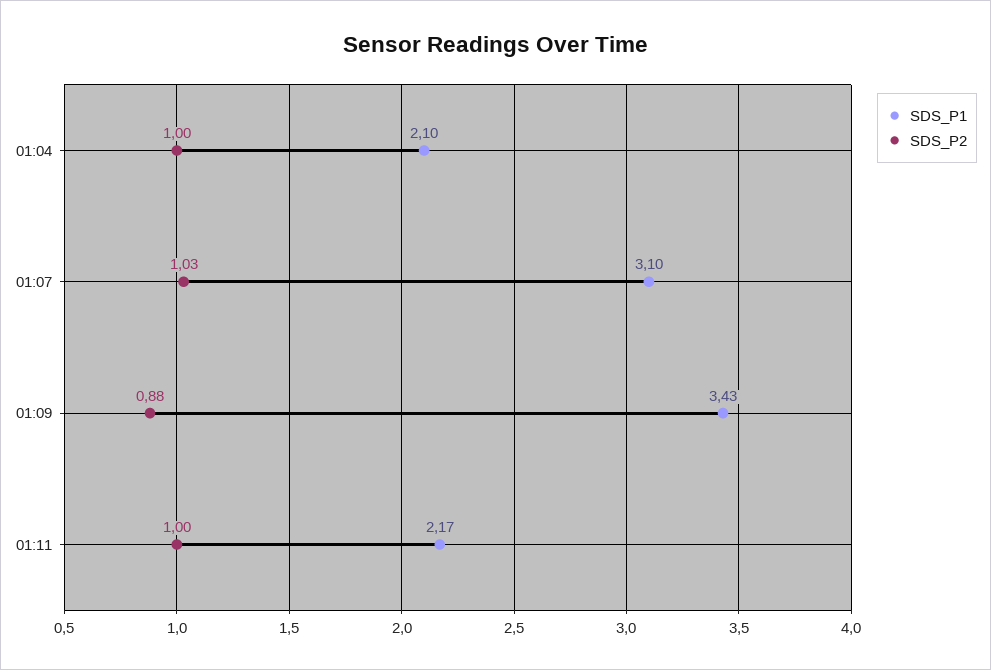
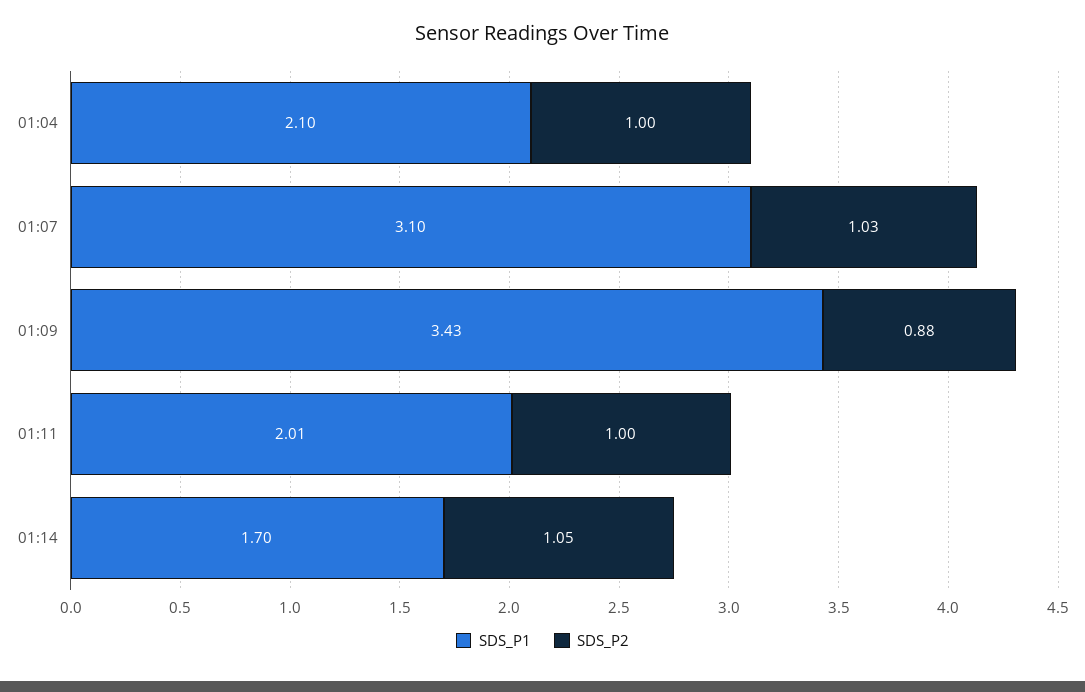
SDS_P1, 01:11: 2.17 -> 2.01
SDS_P1, 01:14: none -> 1.7
SDS_P2, 01:14: none -> 1.05

